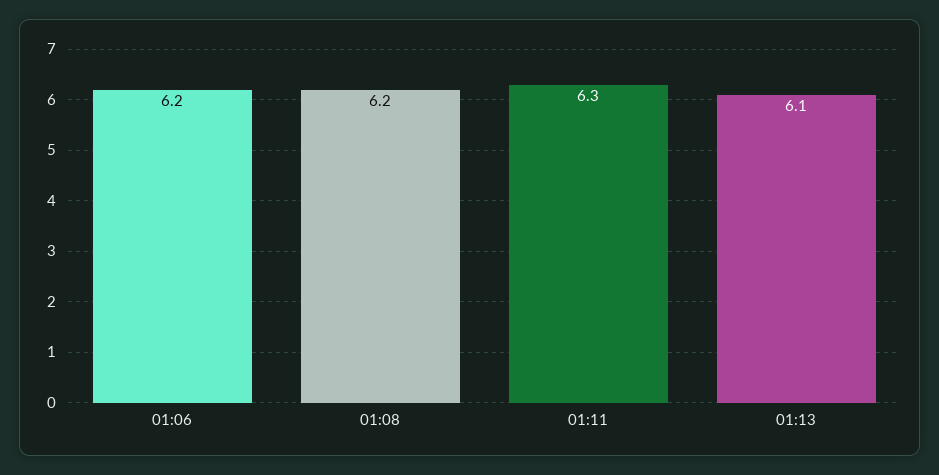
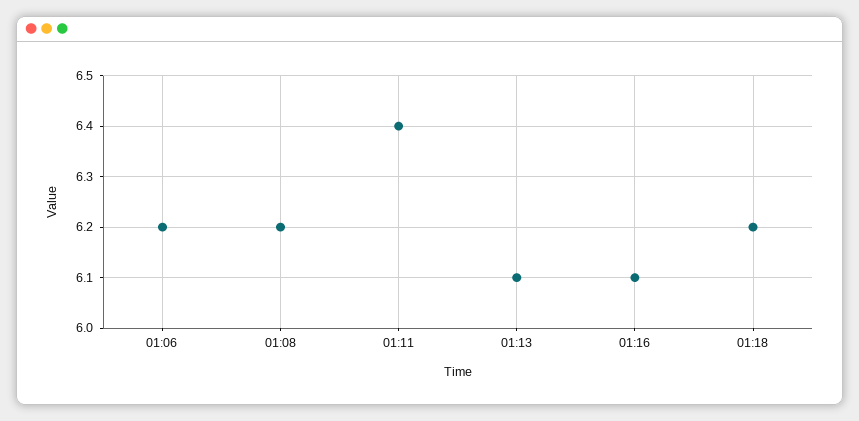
01:11: 6.3 -> 6.4
01:16: none -> 6.1
01:18: none -> 6.2

